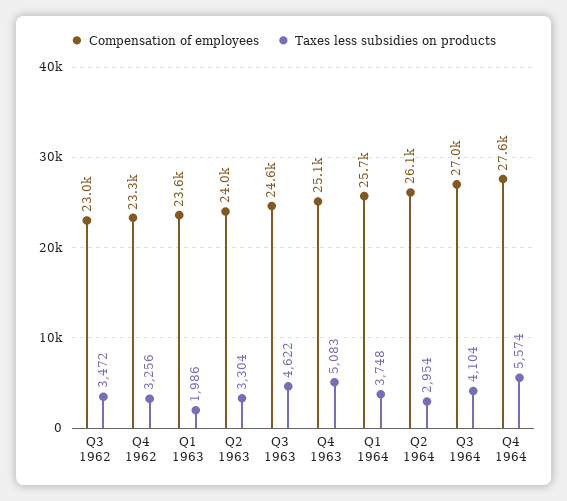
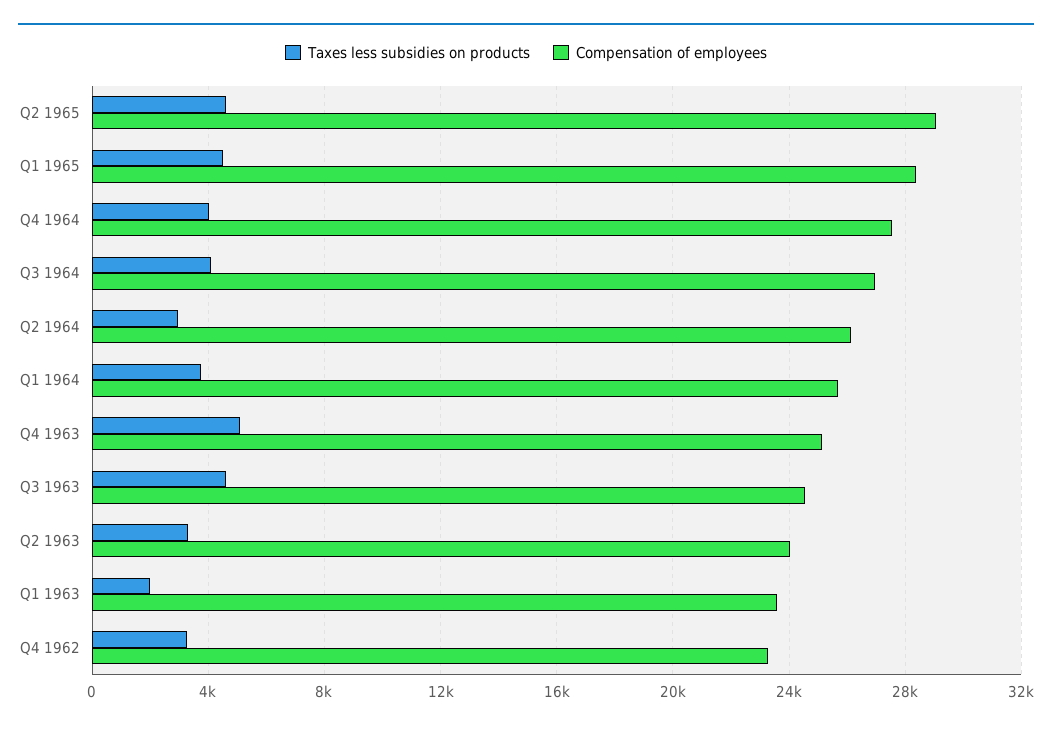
Compensation of employees, Q3 1962: 23000 -> none
Taxes less subsidies on products, Q3 1962: 3472 -> none
Taxes less subsidies on products, Q4 1964: 5574 -> 4000
Taxes less subsidies on products, Q2 1965: none -> 4500
Compensation of employees, Q2 1965: none -> 29000
Taxes less subsidies on products, Q1 1965: none -> 4500
Compensation of employees, Q1 1965: none -> 28500

